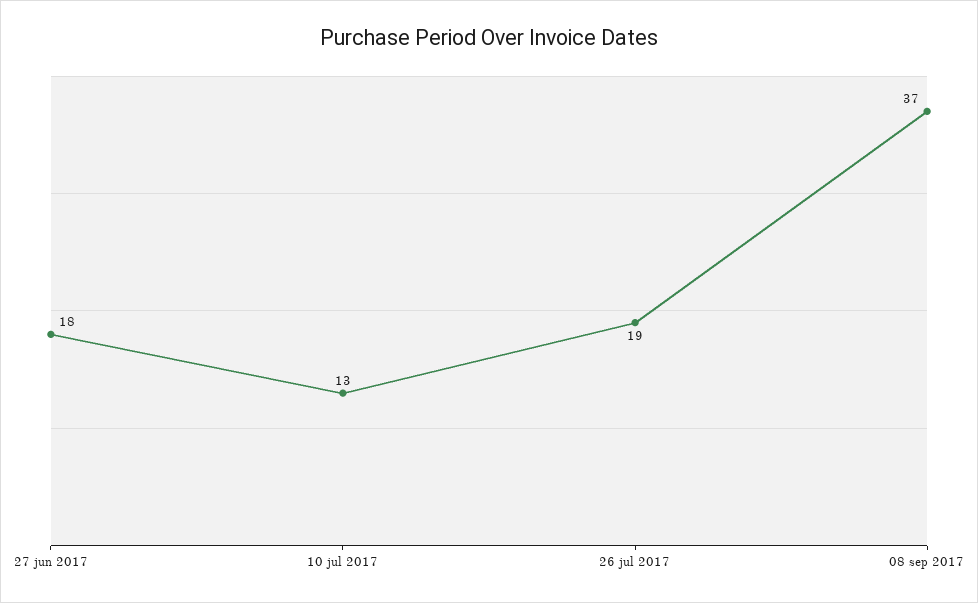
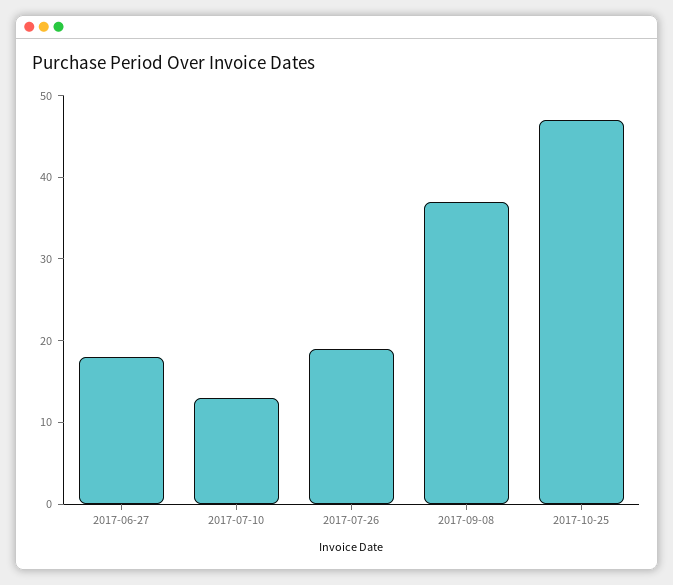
2017-10-25: none -> 47

